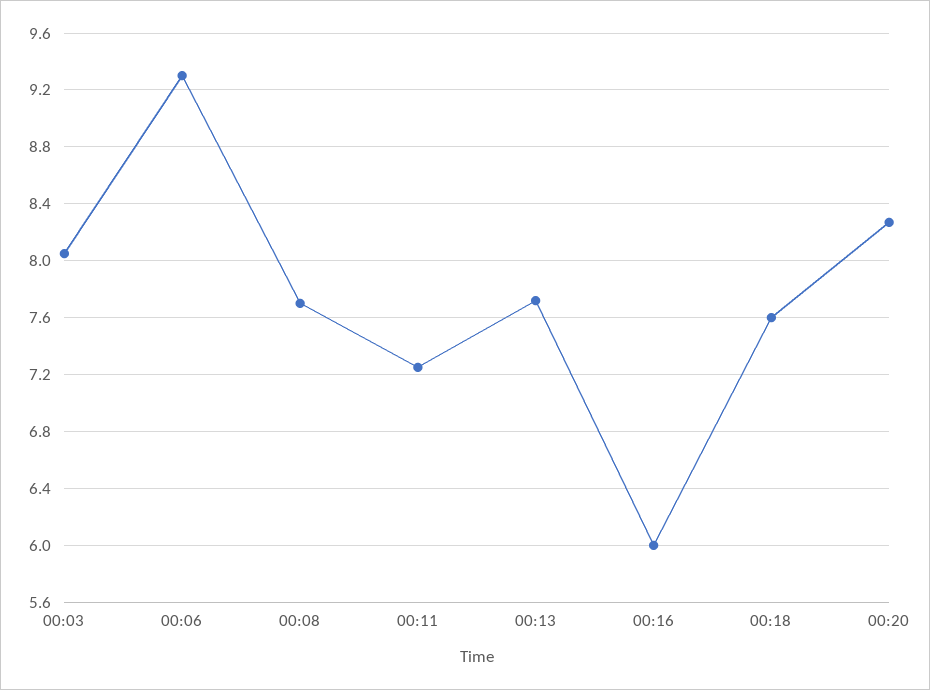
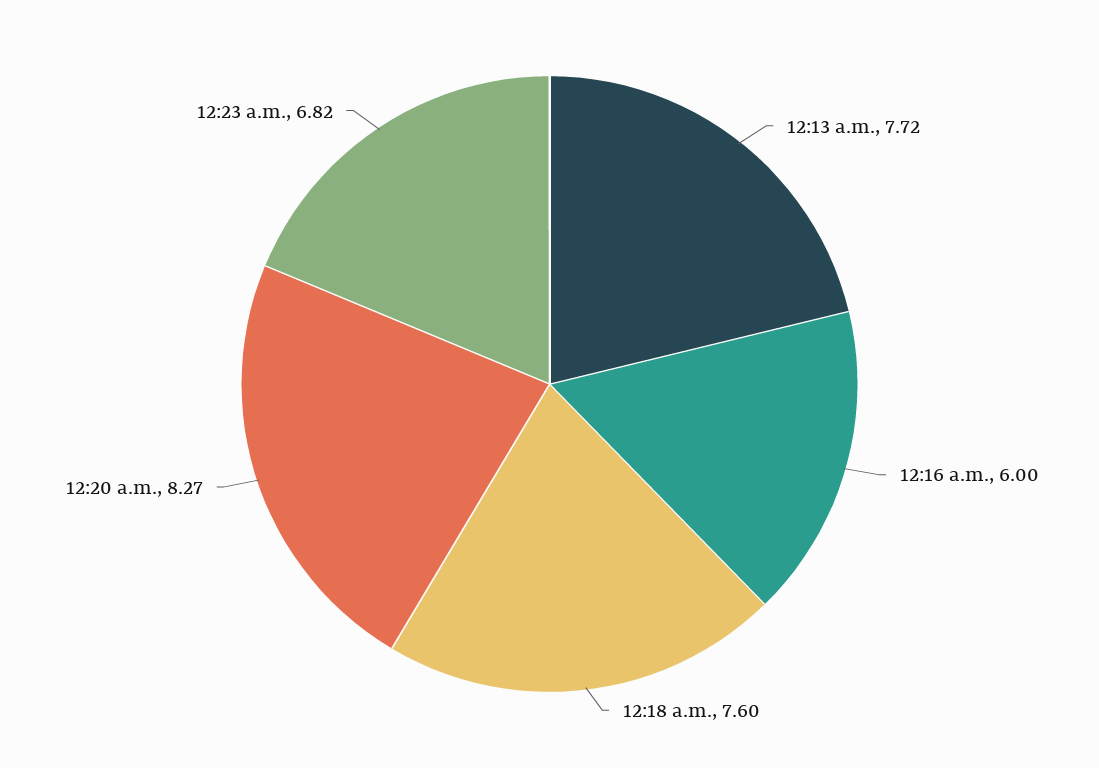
00:03: 8.05 -> none
00:06: 9.3 -> none
00:08: 7.7 -> none
00:11: 7.25 -> none
12:23 a.m.: none -> 6.82

